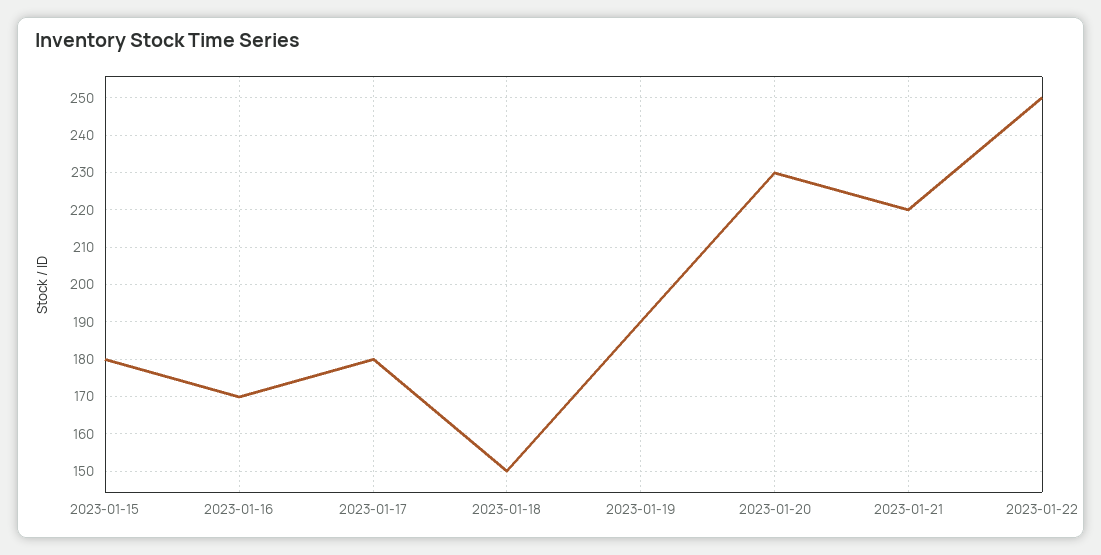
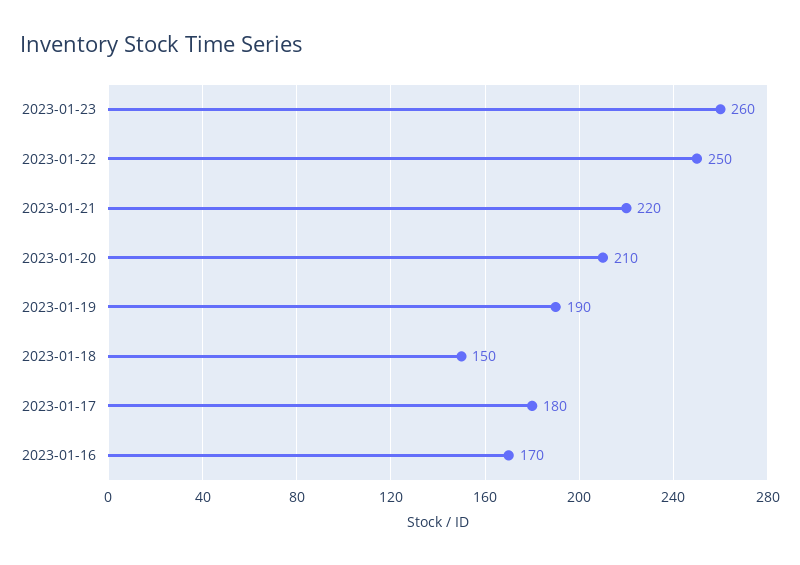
2023-01-15: 180 -> none
2023-01-20: 230 -> 210
2023-01-23: none -> 260

